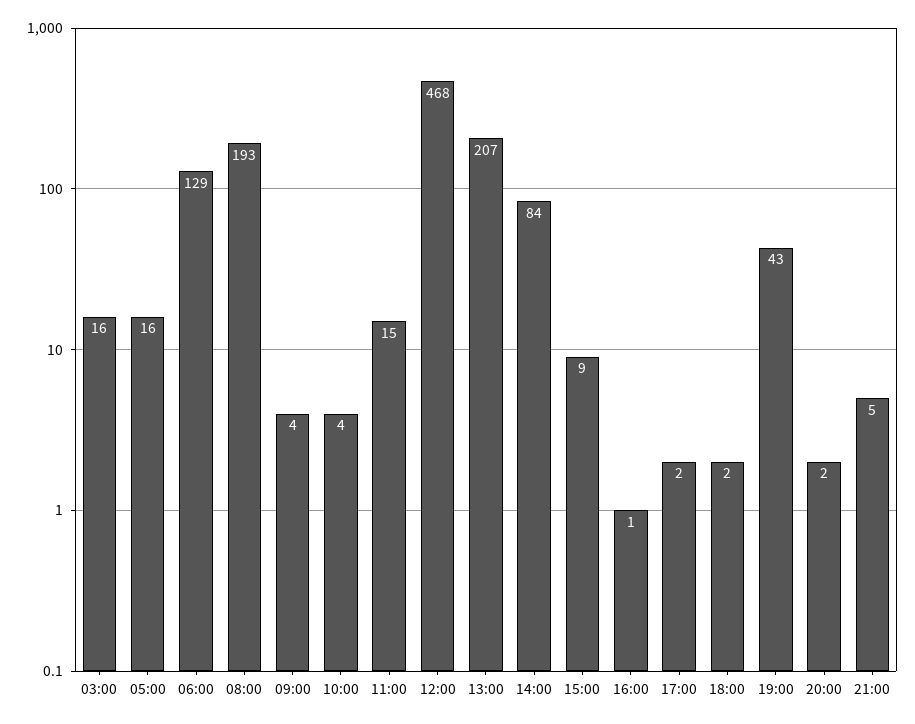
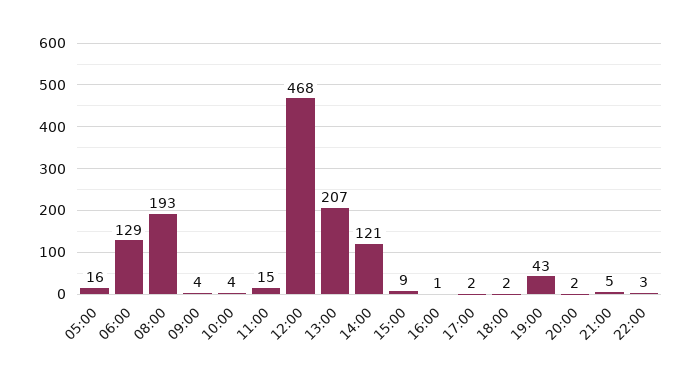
03:00: 16 -> none
14:00: 84 -> 121
22:00: none -> 3

